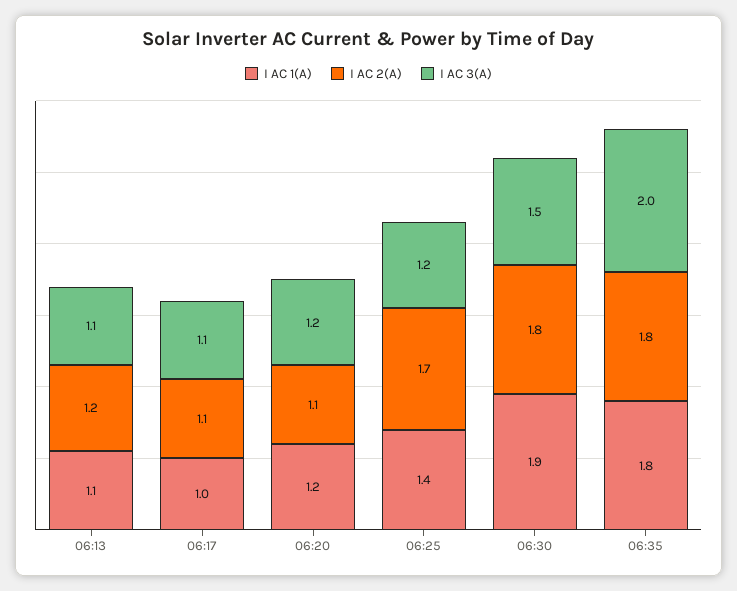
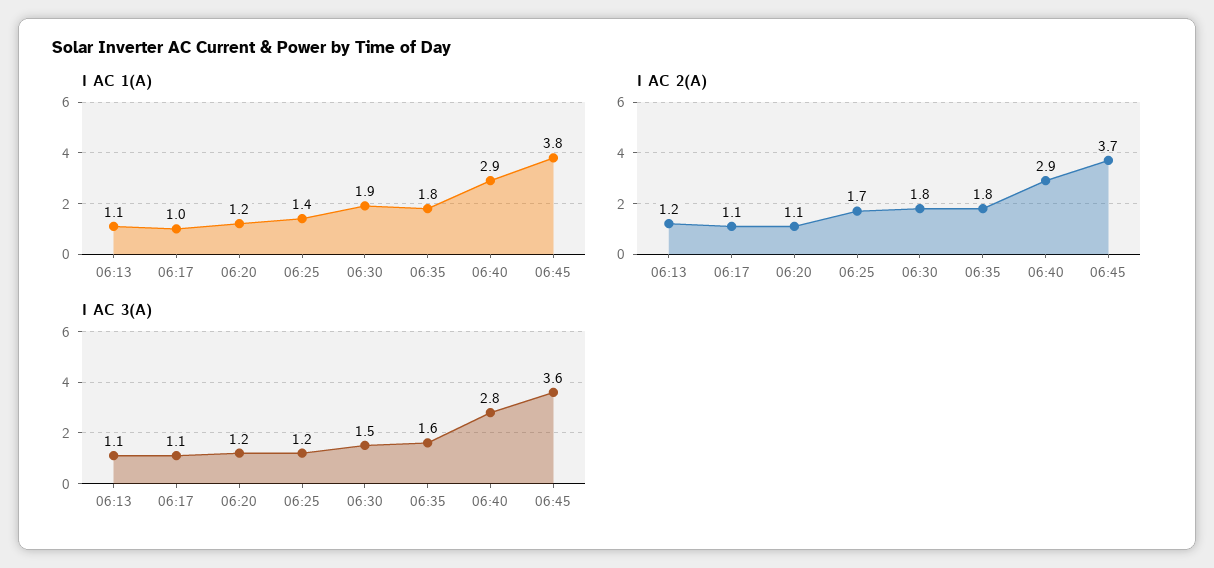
I AC 3(A), 06:35: 2 -> 1.6
I AC 1(A), 06:40: none -> 2.9
I AC 1(A), 06:45: none -> 3.8
I AC 2(A), 06:40: none -> 2.9
I AC 2(A), 06:45: none -> 3.7
I AC 3(A), 06:40: none -> 2.8
I AC 3(A), 06:45: none -> 3.6

